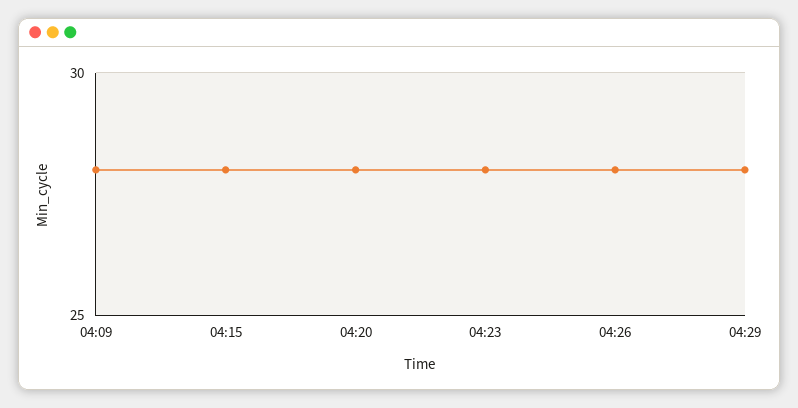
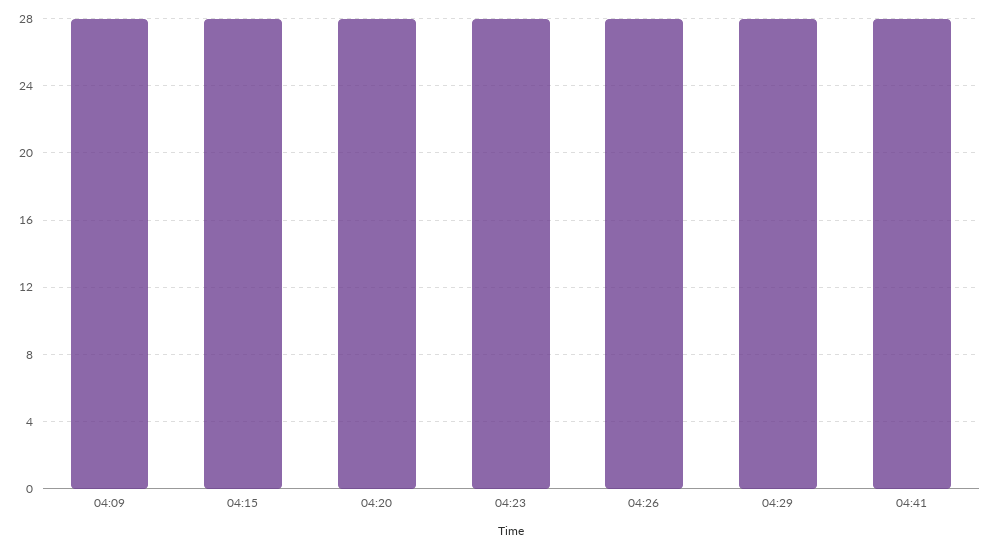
04:41: none -> 28

